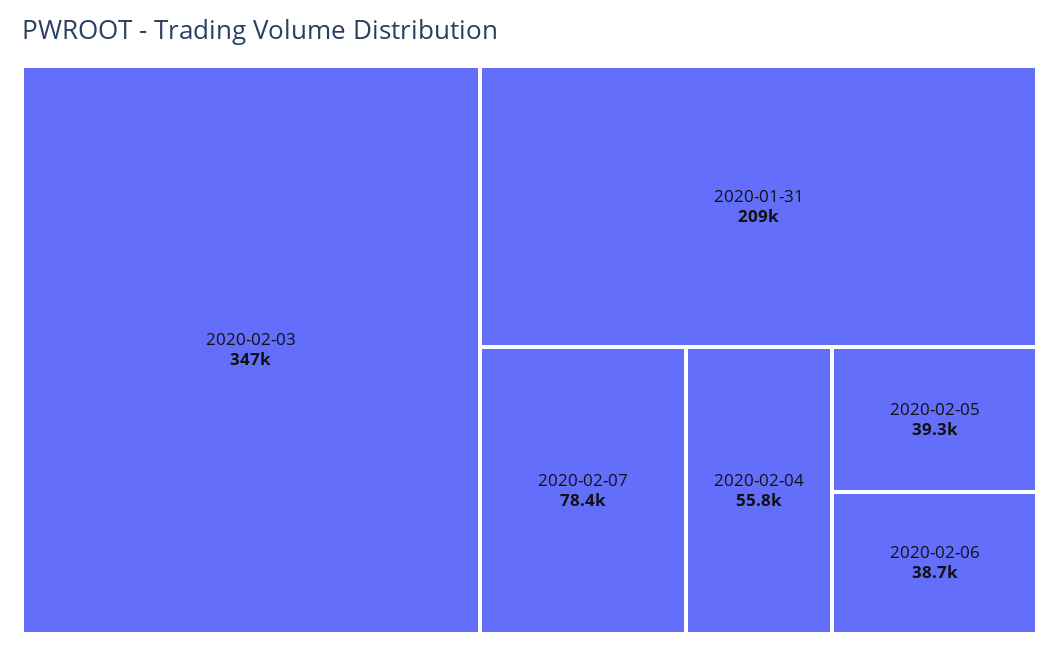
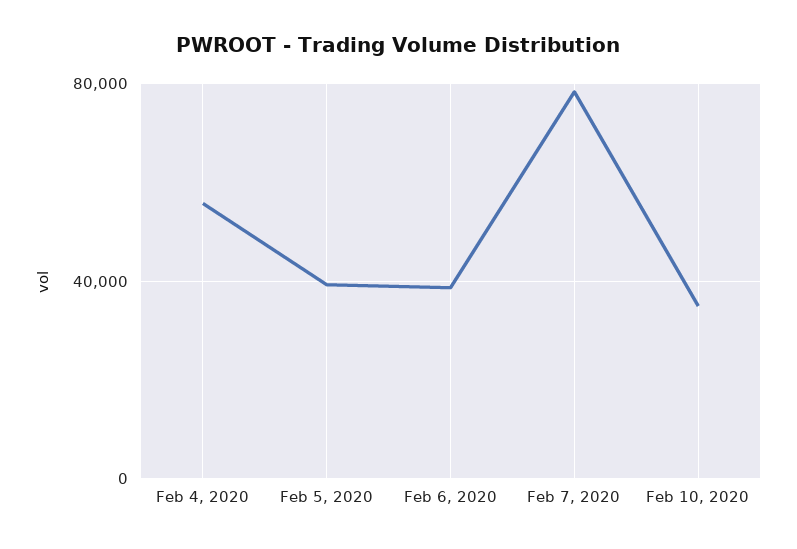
2020-02-03: 347000 -> none
2020-01-31: 209000 -> none
Feb 10, 2020: none -> 35000

